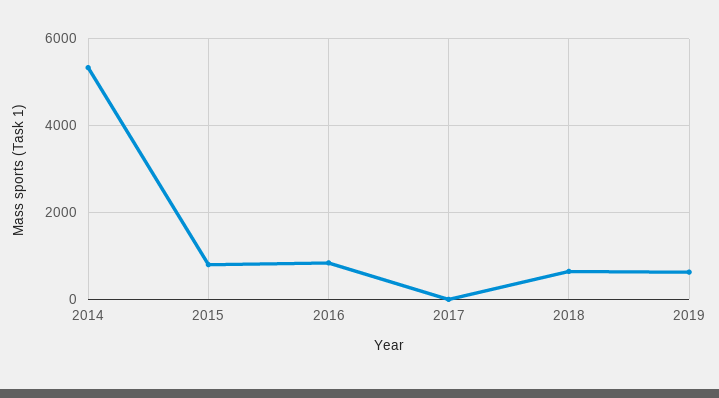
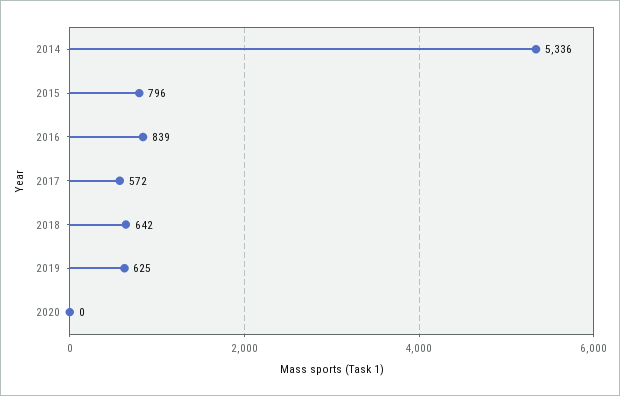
2017: 0 -> 572
2020: none -> 0

